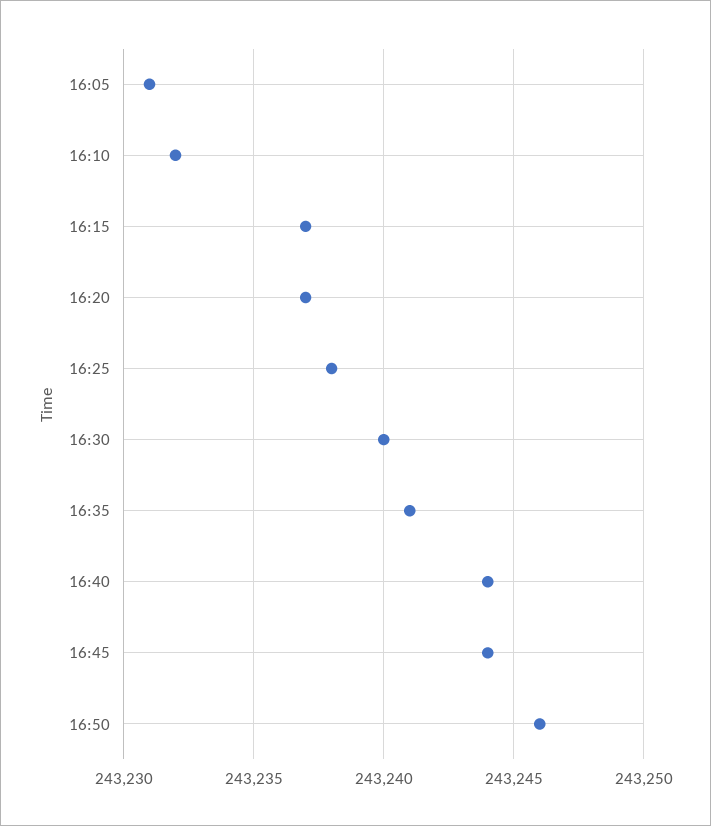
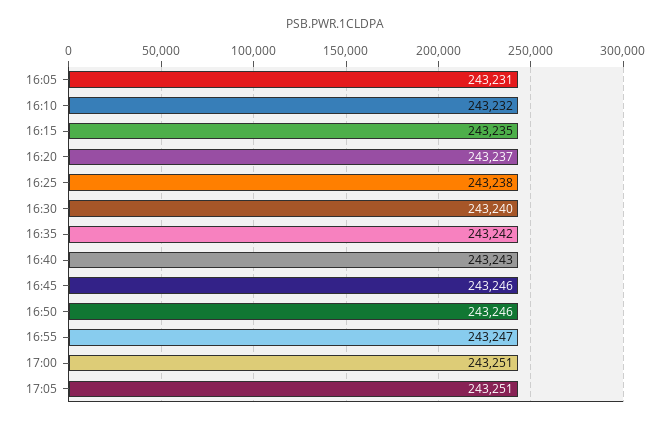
16:15: 243237 -> 243235
16:35: 243241 -> 243242
16:40: 243244 -> 243243
16:45: 243244 -> 243246
16:55: none -> 243247
17:00: none -> 243251
17:05: none -> 243251

